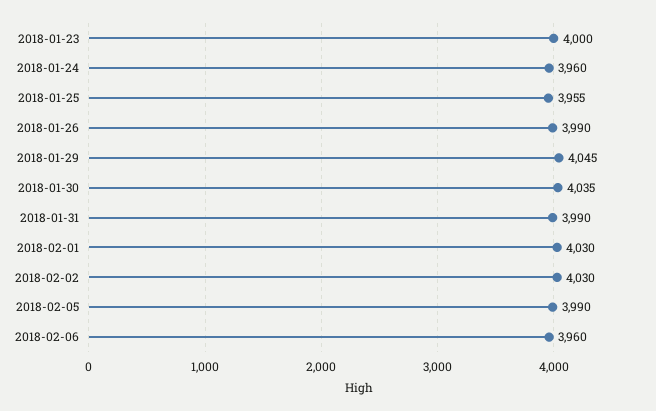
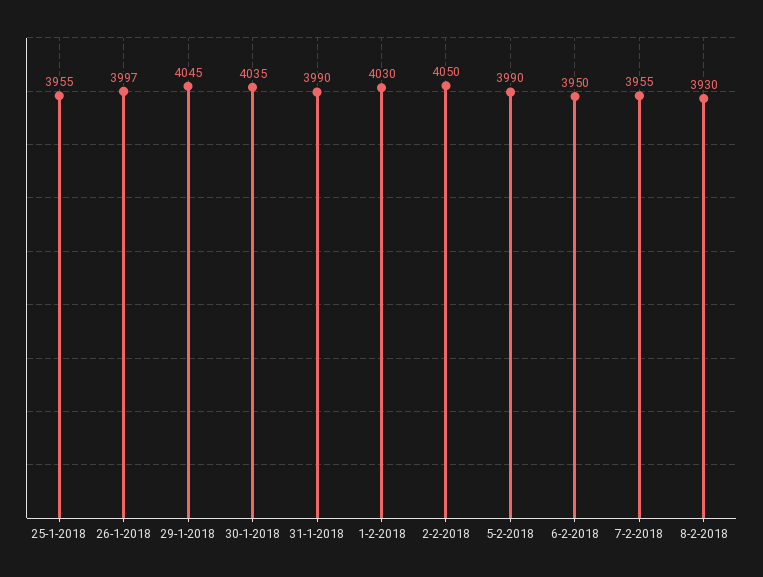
2018-01-23: 4000 -> none
2018-01-24: 3960 -> none
2018-01-26: 3990 -> 3997
2018-02-02: 4030 -> 4050
2018-02-06: 3960 -> 3950
7-2-2018: none -> 3955
8-2-2018: none -> 3930

